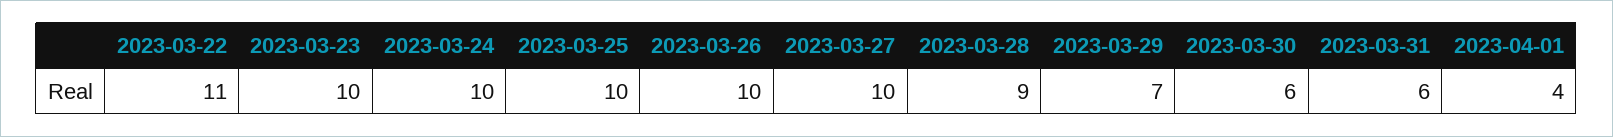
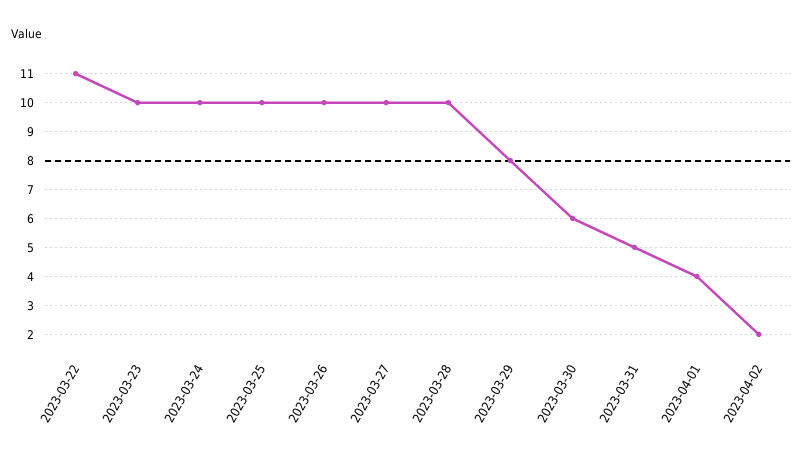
2023-03-28: 9 -> 10
2023-03-29: 7 -> 8
2023-03-31: 6 -> 5
2023-04-02: none -> 2

